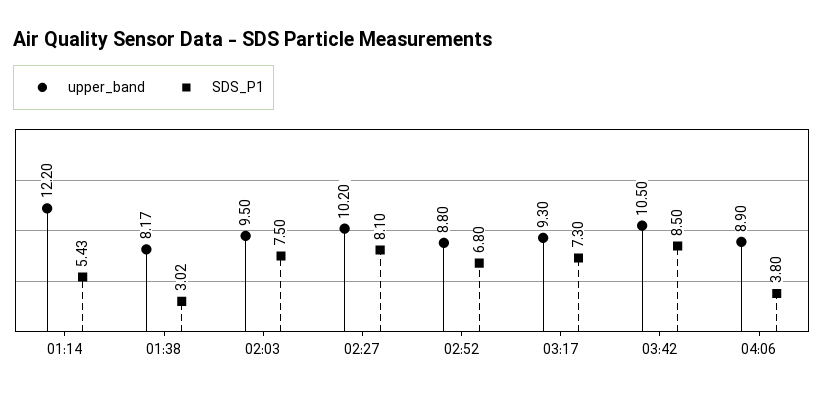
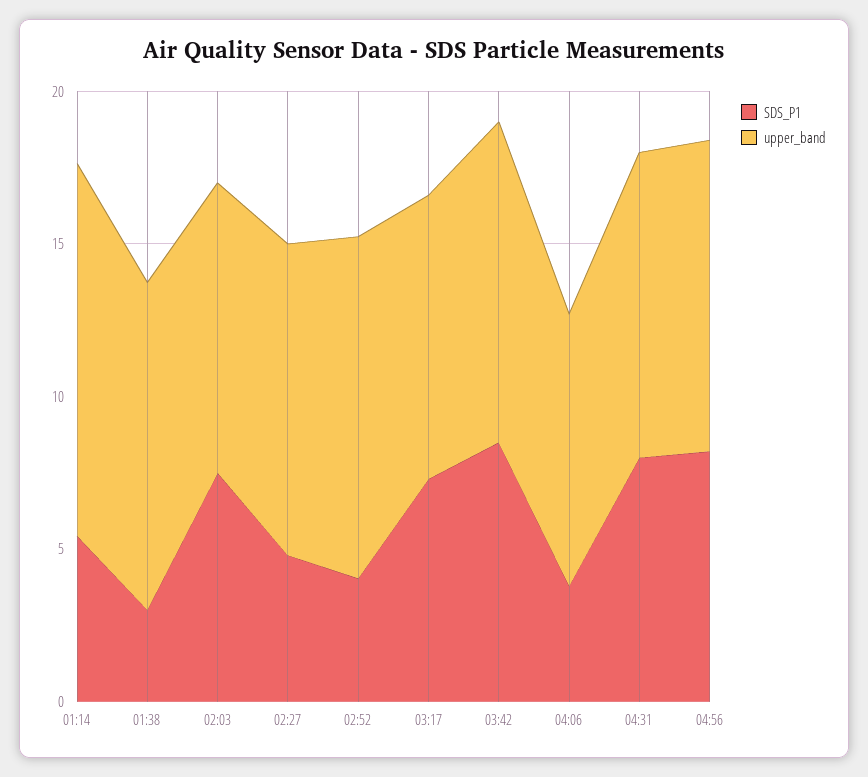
upper_band, 01:38: 8.17 -> 11
SDS_P1, 02:27: 8.1 -> 5
upper_band, 02:52: 8.8 -> 11
SDS_P1, 02:52: 6.8 -> 4
SDS_P1, 04:31: none -> 8
upper_band, 04:31: none -> 10
SDS_P1, 04:56: none -> 8
upper_band, 04:56: none -> 10

